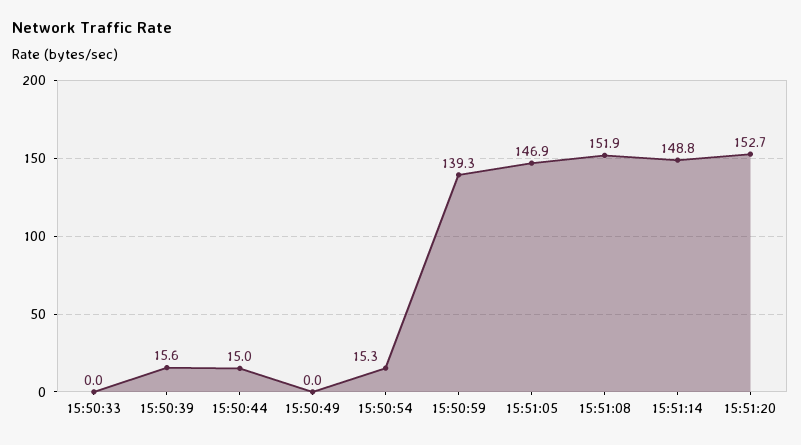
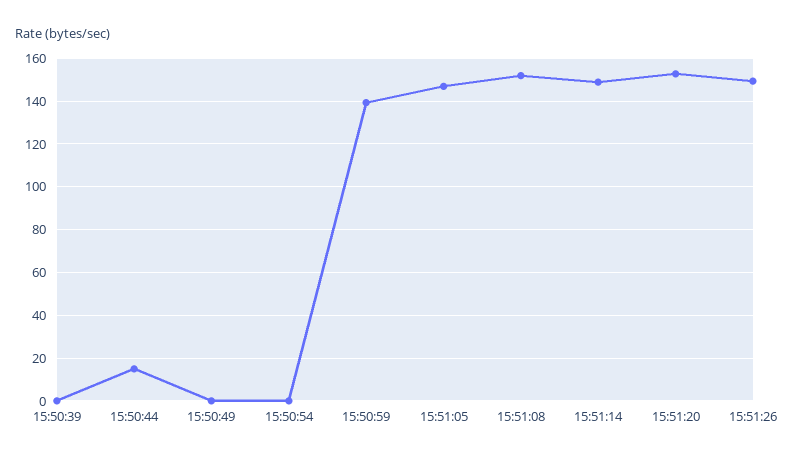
15:50:33: 0 -> none
15:50:39: 15.6 -> 0
15:50:54: 15.3 -> 0
15:51:26: none -> 150

